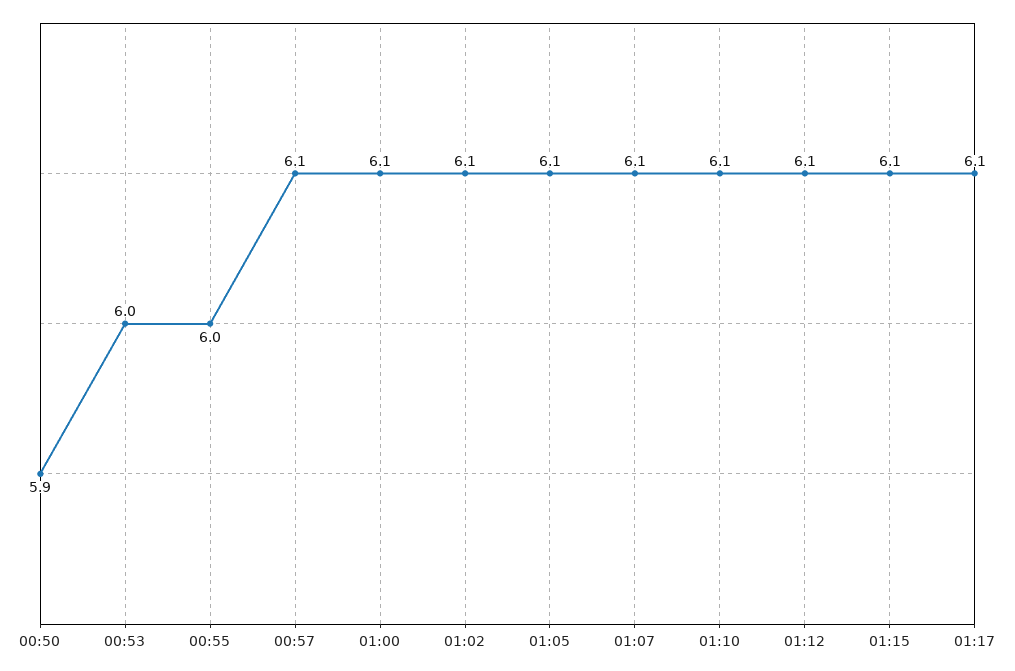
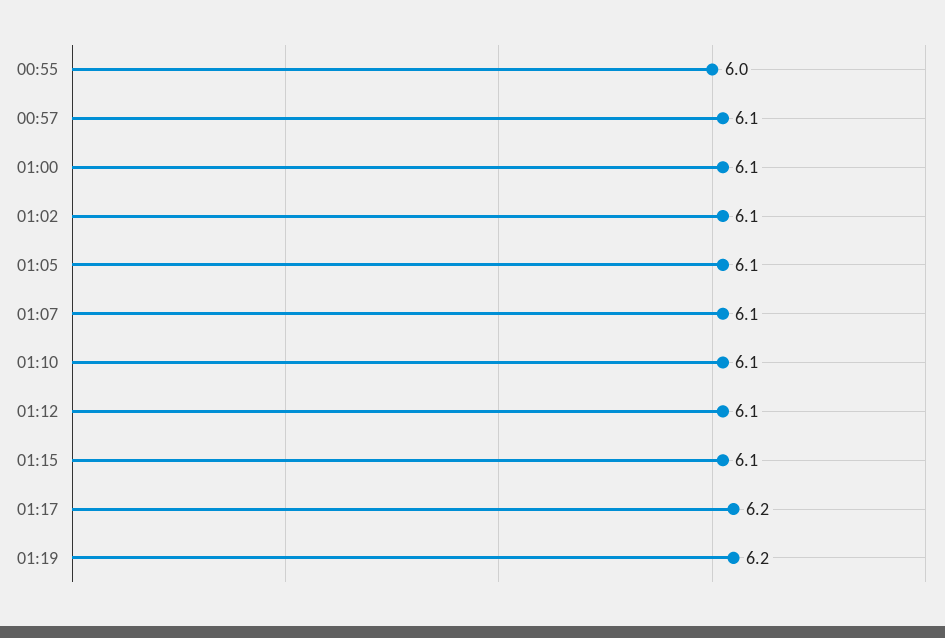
00:50: 5.9 -> none
00:53: 6 -> none
01:17: 6.1 -> 6.2
01:19: none -> 6.2

